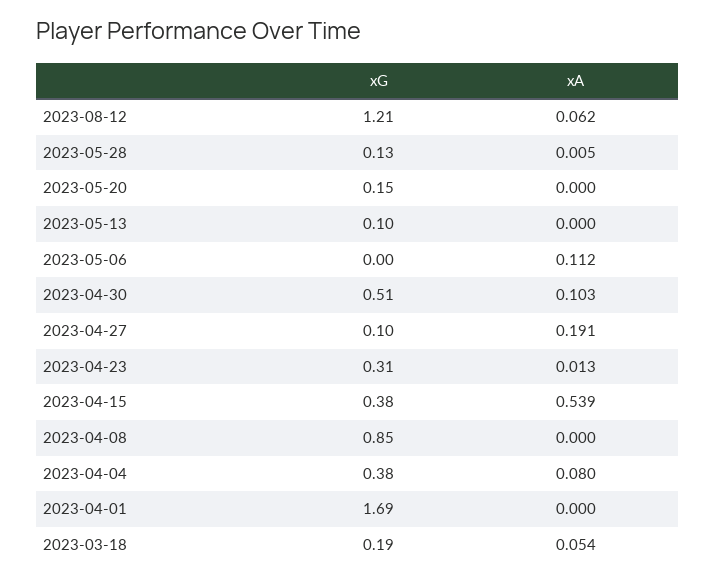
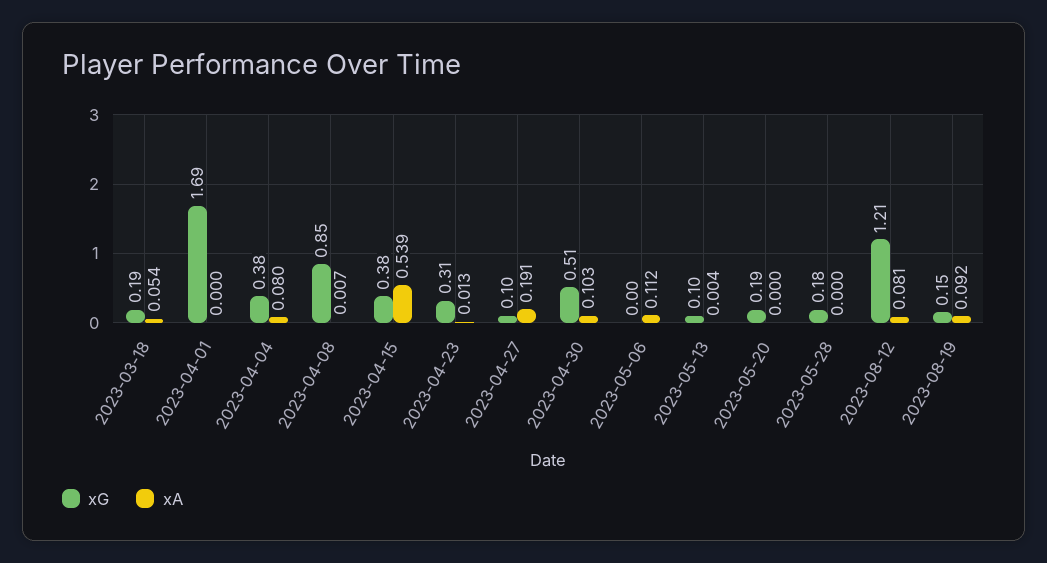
xA, 2023-08-12: 0.062 -> 0.081
xG, 2023-05-28: 0.13 -> 0.18
xA, 2023-05-28: 0.005 -> 0
xG, 2023-05-20: 0.15 -> 0.19
xA, 2023-05-13: 0 -> 0.004
xA, 2023-04-08: 0 -> 0.007
xG, 2023-08-19: none -> 0.15
xA, 2023-08-19: none -> 0.092

